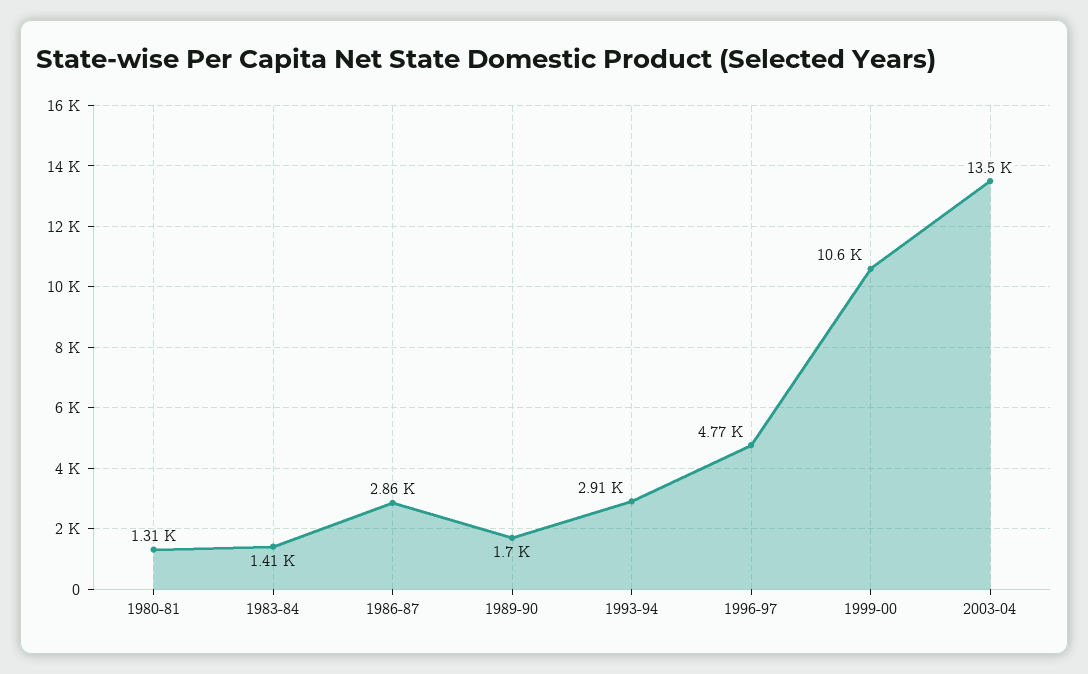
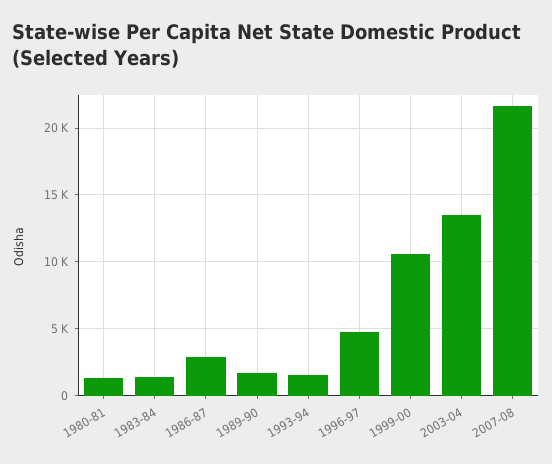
1993-94: 2910 -> 1500
2007-08: none -> 21500

